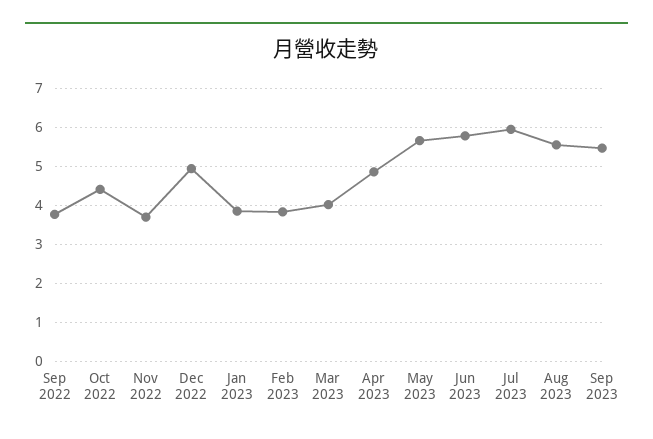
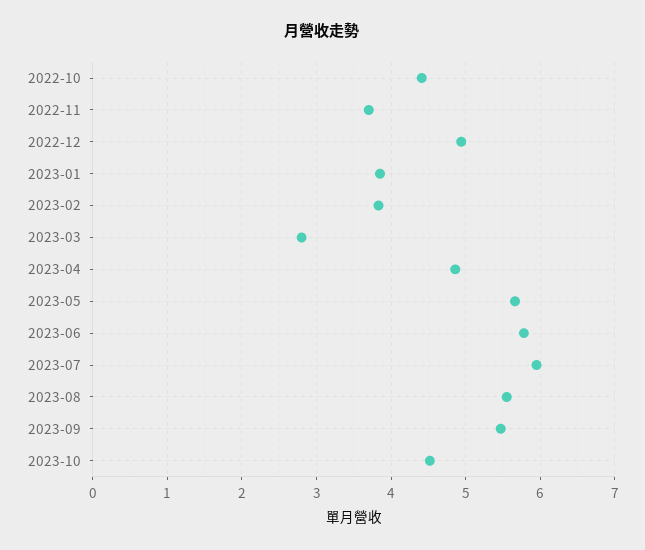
Sep 2022: 3.8 -> none
Mar 2023: 4 -> 2.8
2023-10: none -> 4.5

